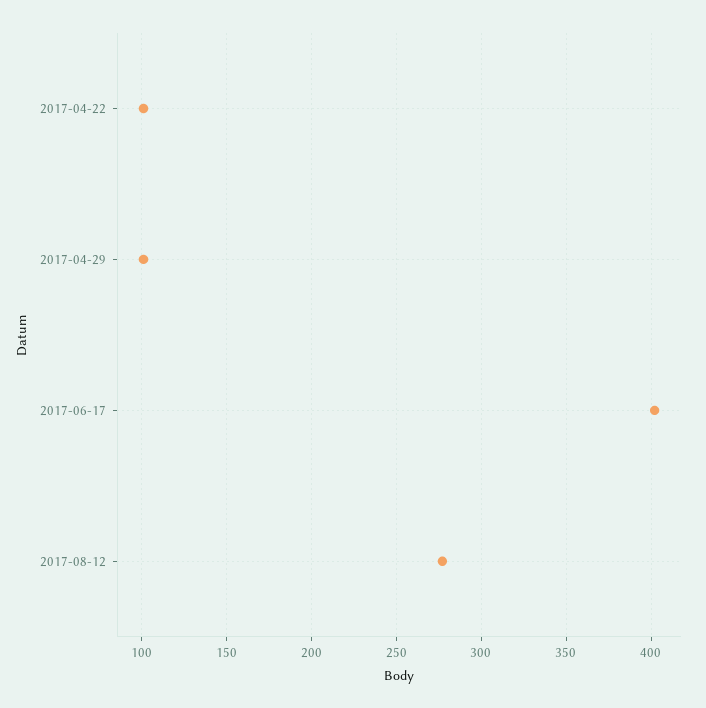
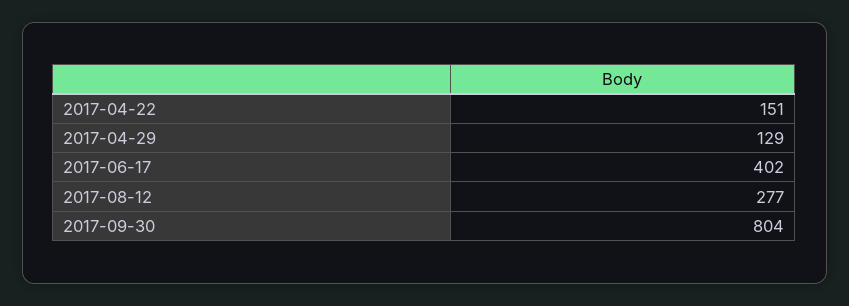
2017-04-22: 100 -> 151
2017-04-29: 100 -> 129
2017-09-30: none -> 804

